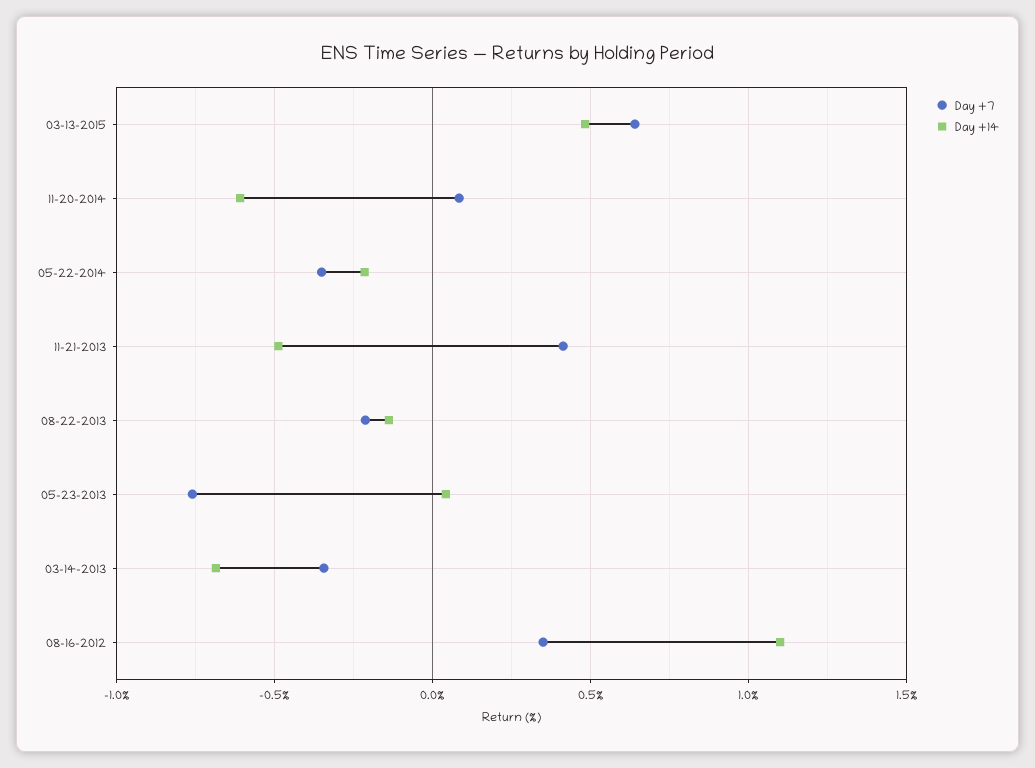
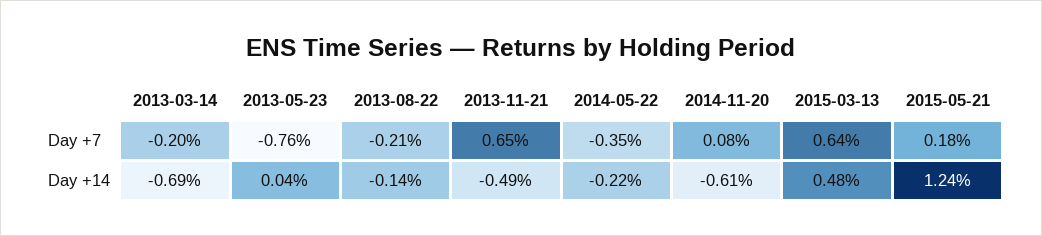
Day +7, 11-21-2013: 0.4 -> 0.65
Day +7, 03-14-2013: -0.35 -> -0.2
Day +7, 08-16-2012: 0.35 -> none
Day +14, 08-16-2012: 1.1 -> none
Day +7, 2015-05-21: none -> 0.18
Day +14, 2015-05-21: none -> 1.24

